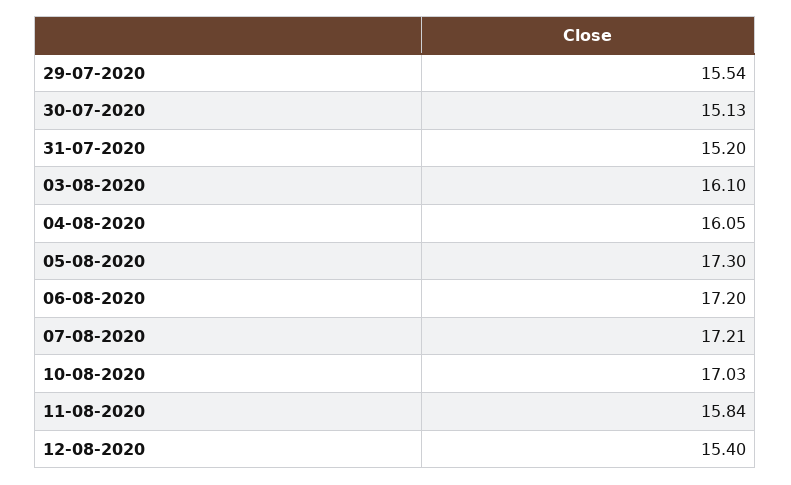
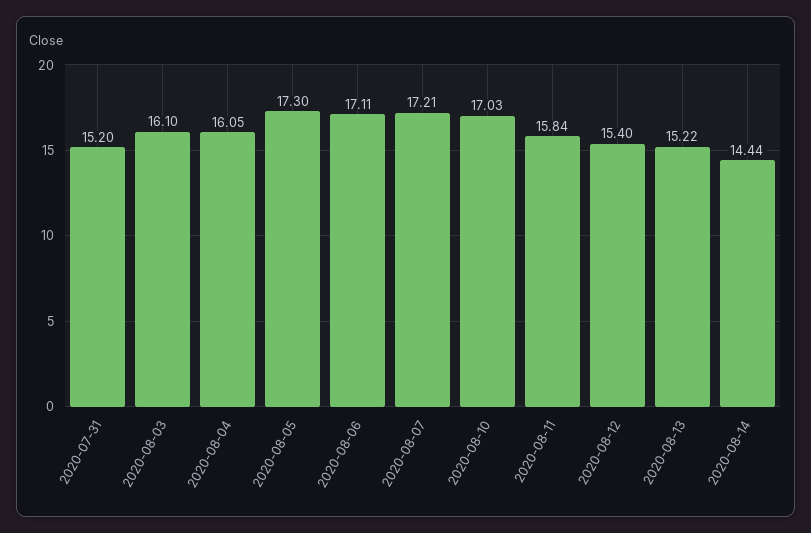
29-07-2020: 15.54 -> none
30-07-2020: 15.13 -> none
06-08-2020: 17.2 -> 17.11
2020-08-13: none -> 15.22
2020-08-14: none -> 14.44

